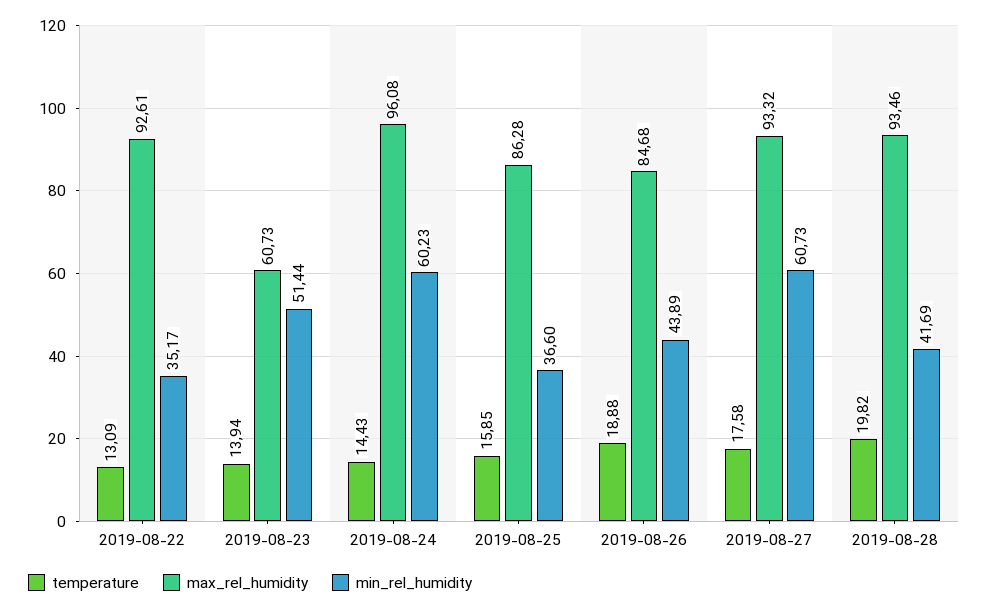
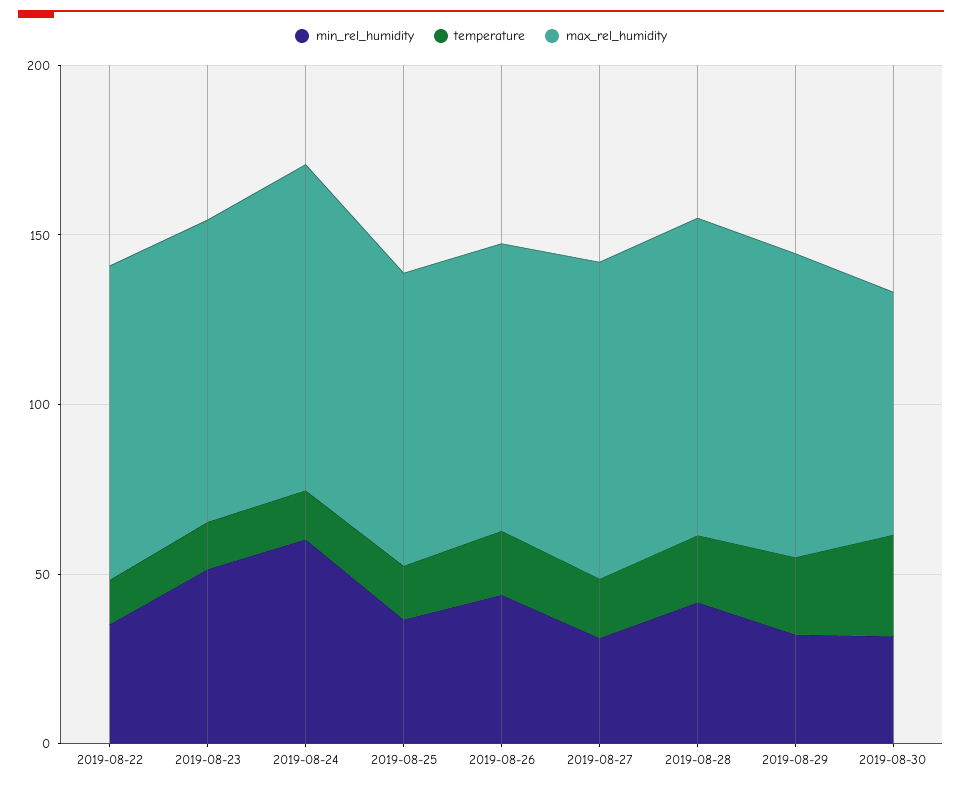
max_rel_humidity, 2019-08-23: 60.73 -> 90
min_rel_humidity, 2019-08-27: 60.73 -> 30
min_rel_humidity, 2019-08-29: none -> 30
temperature, 2019-08-29: none -> 20
max_rel_humidity, 2019-08-29: none -> 90
min_rel_humidity, 2019-08-30: none -> 30
temperature, 2019-08-30: none -> 30
max_rel_humidity, 2019-08-30: none -> 70

